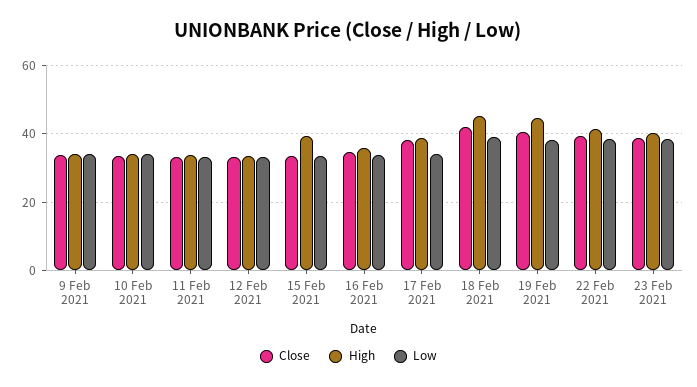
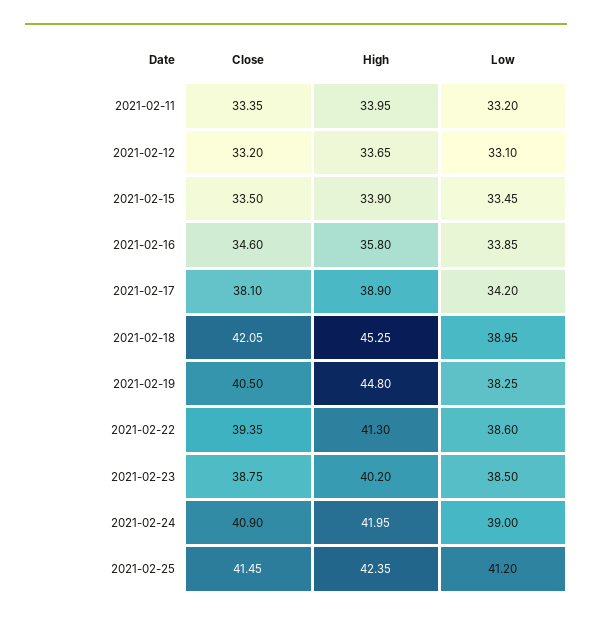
Close, 9 Feb 2021: 34 -> none
High, 9 Feb 2021: 34 -> none
Low, 9 Feb 2021: 34 -> none
Close, 10 Feb 2021: 34 -> none
High, 10 Feb 2021: 34 -> none
Low, 10 Feb 2021: 34 -> none
High, 15 Feb 2021: 40 -> 33.9
Close, 2021-02-24: none -> 40.9
High, 2021-02-24: none -> 41.95
Low, 2021-02-24: none -> 39
Close, 2021-02-25: none -> 41.45
High, 2021-02-25: none -> 42.35
Low, 2021-02-25: none -> 41.2

